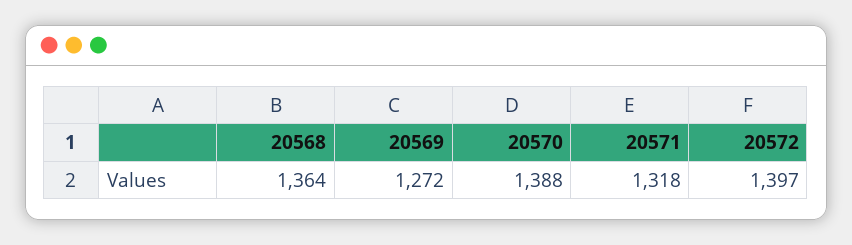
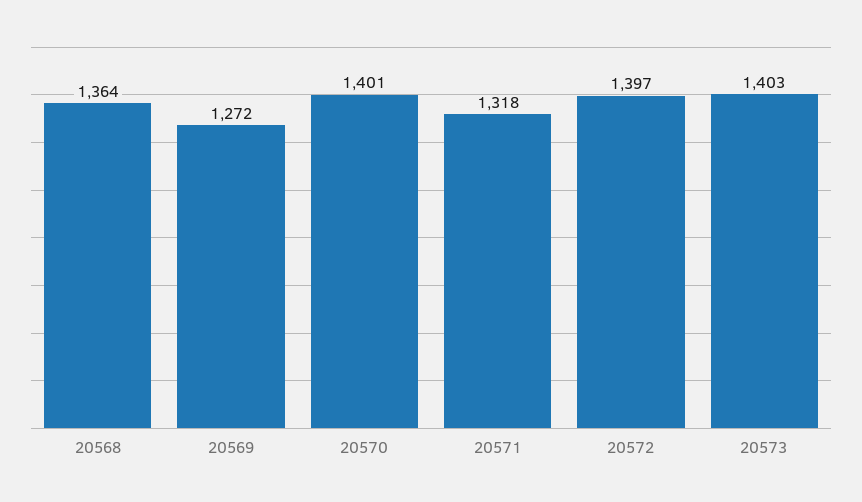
20570: 1388 -> 1401
20573: none -> 1403

